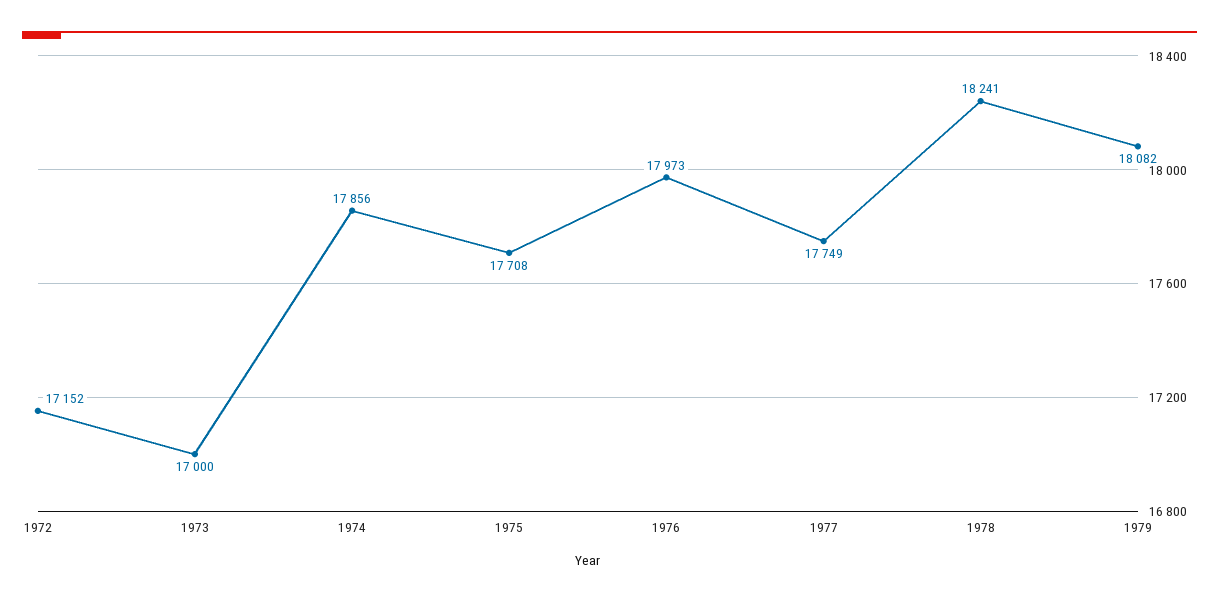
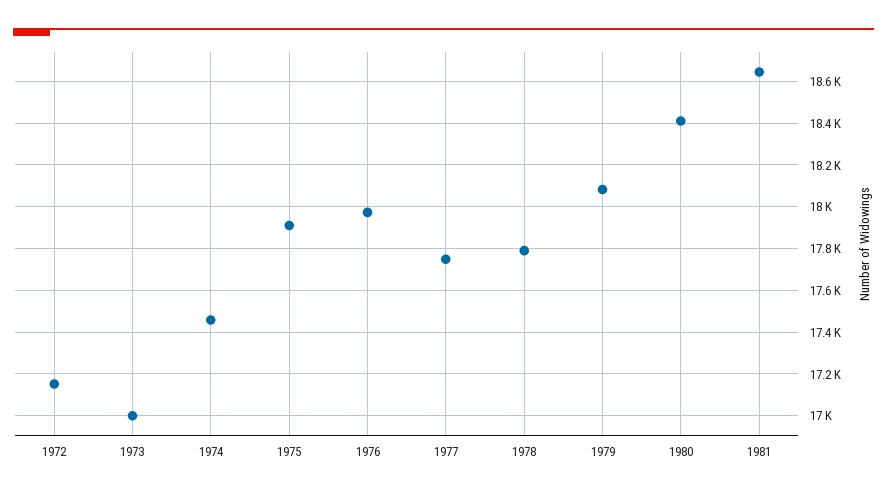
1974: 17856 -> 17450
1975: 17708 -> 17900
1978: 18241 -> 17800
1980: none -> 18400
1981: none -> 18650

